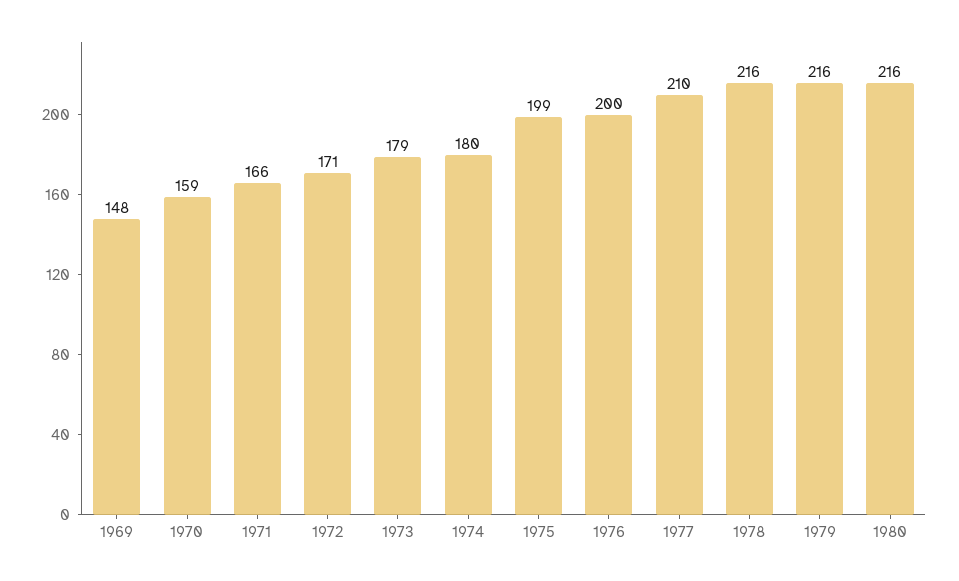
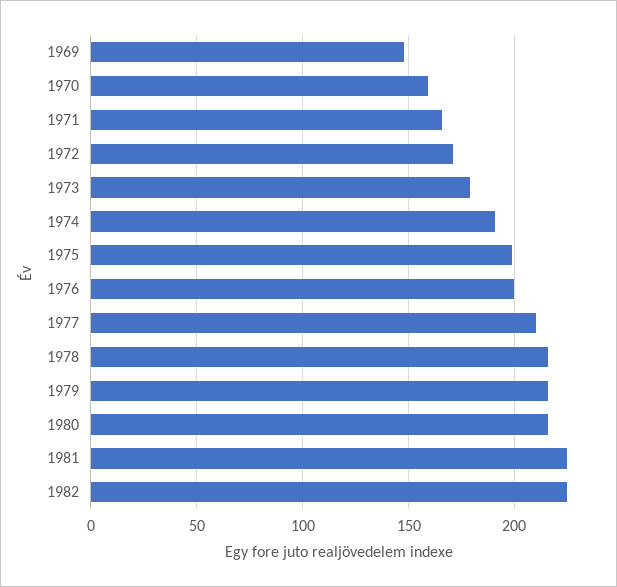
1974: 180 -> 190
1981: none -> 225
1982: none -> 225

